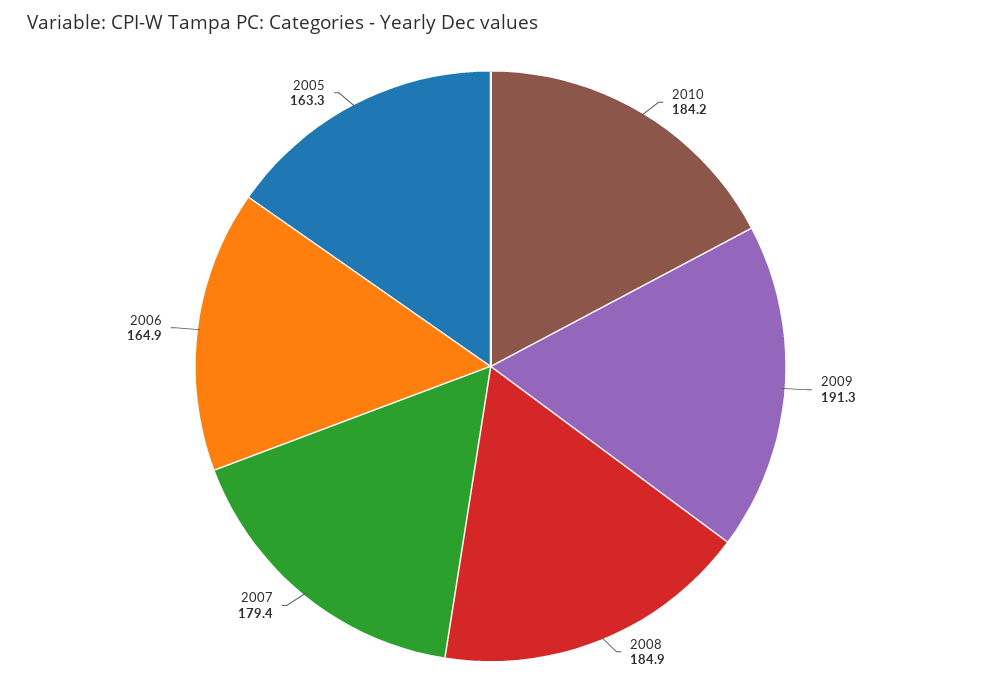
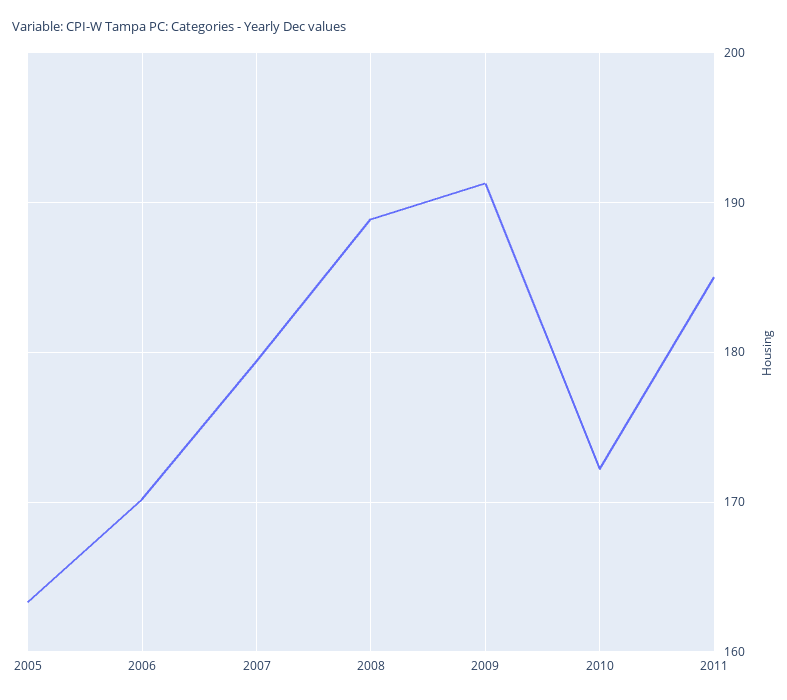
2010: 184.2 -> 172
2008: 184.9 -> 189
2006: 164.9 -> 170
2011: none -> 185

